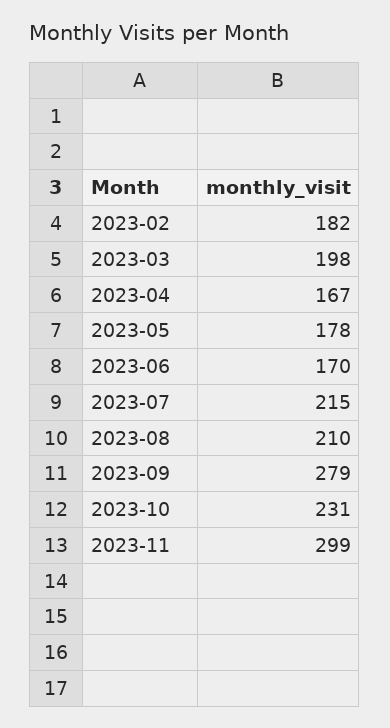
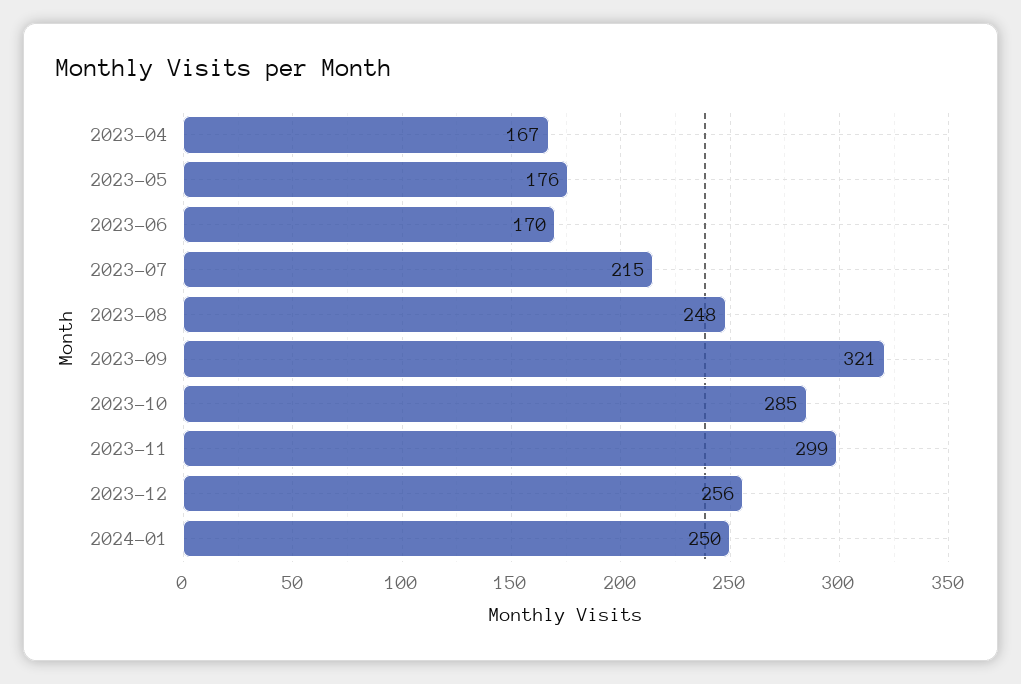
2023-02: 182 -> none
2023-03: 198 -> none
2023-05: 178 -> 176
2023-08: 210 -> 248
2023-09: 279 -> 321
2023-10: 231 -> 285
2023-12: none -> 256
2024-01: none -> 250

